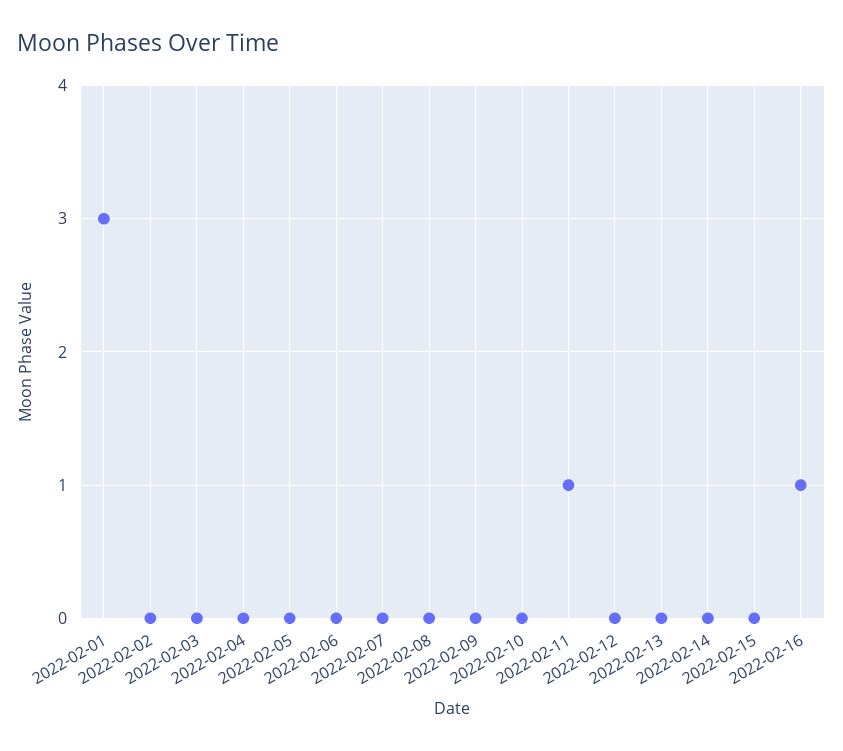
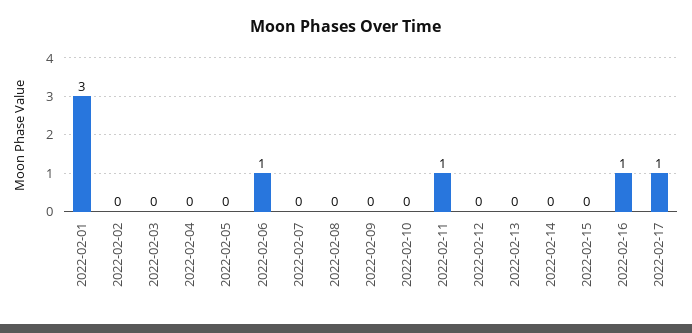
2022-02-06: 0 -> 1
2022-02-17: none -> 1

